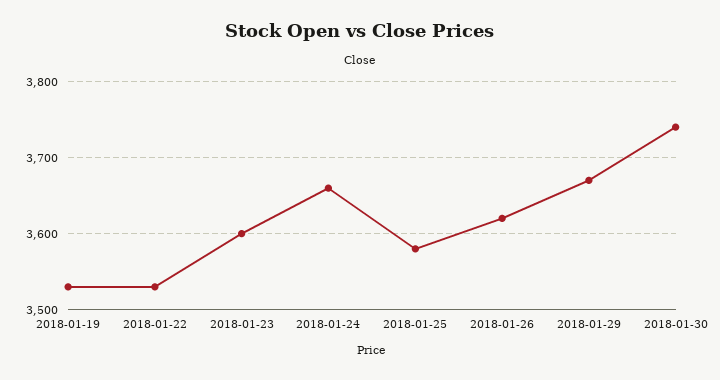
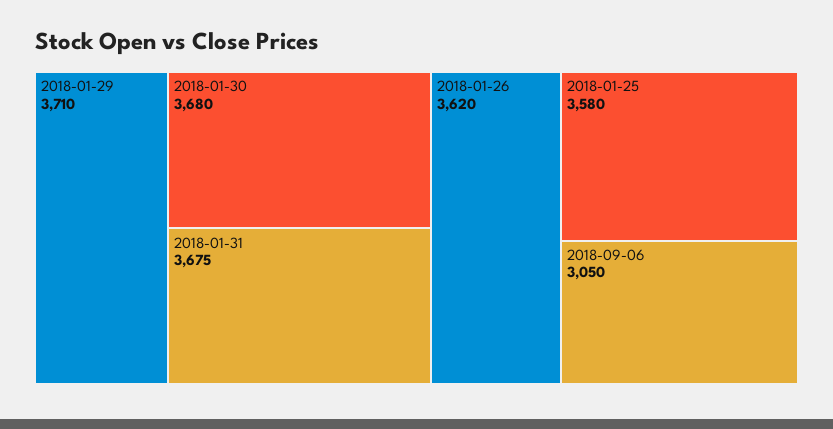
2018-01-19: 3530 -> none
2018-01-22: 3530 -> none
2018-01-23: 3600 -> none
2018-01-24: 3660 -> none
2018-01-29: 3670 -> 3710
2018-01-30: 3740 -> 3680
2018-01-31: none -> 3675
2018-09-06: none -> 3050

